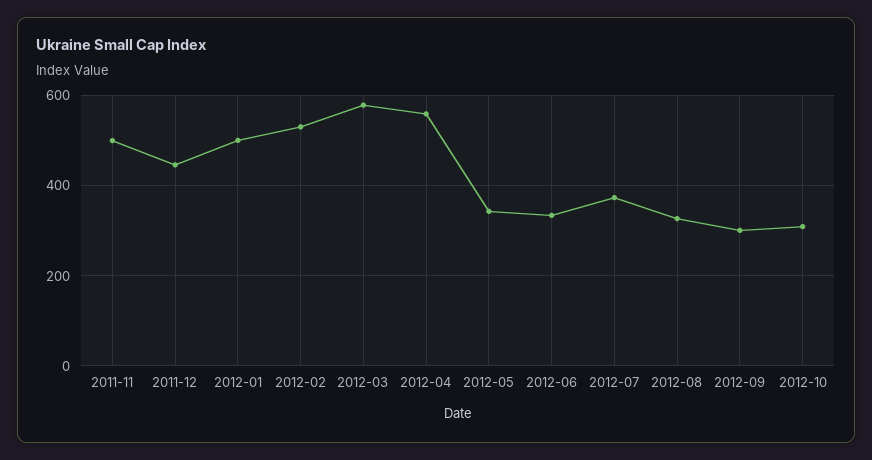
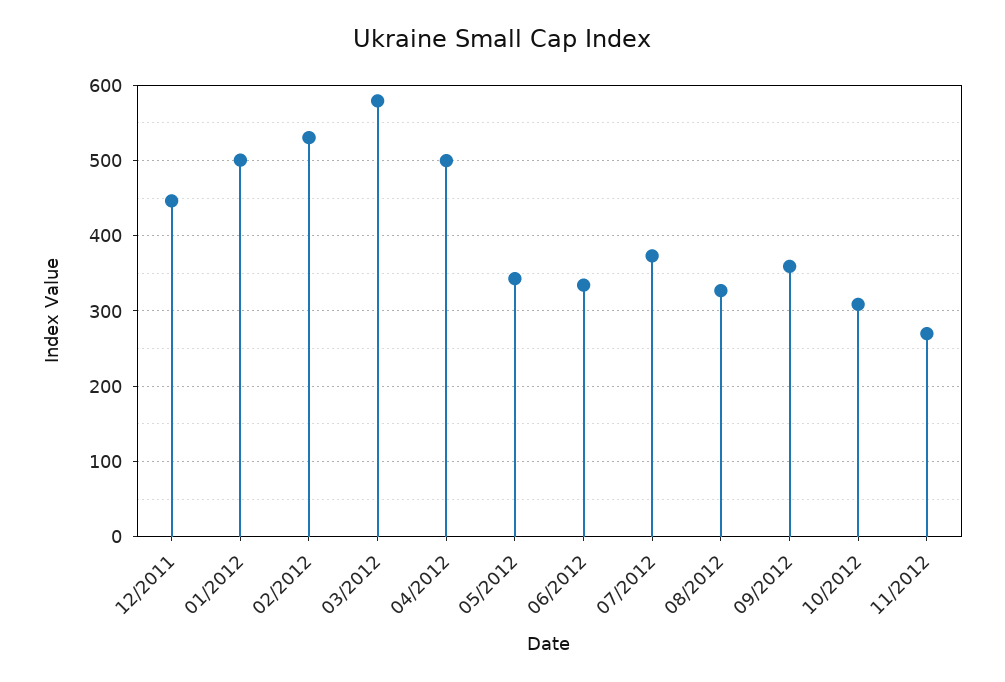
2011-11: 500 -> none
2012-04: 560 -> 500
2012-09: 300 -> 360
11/2012: none -> 270

